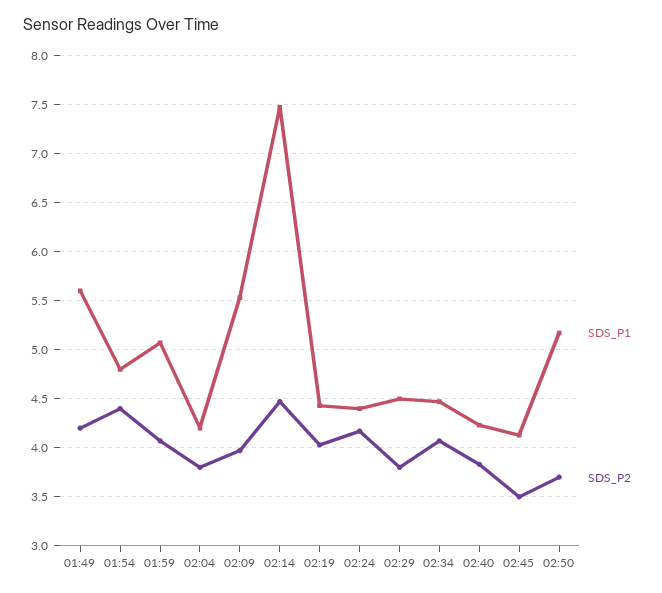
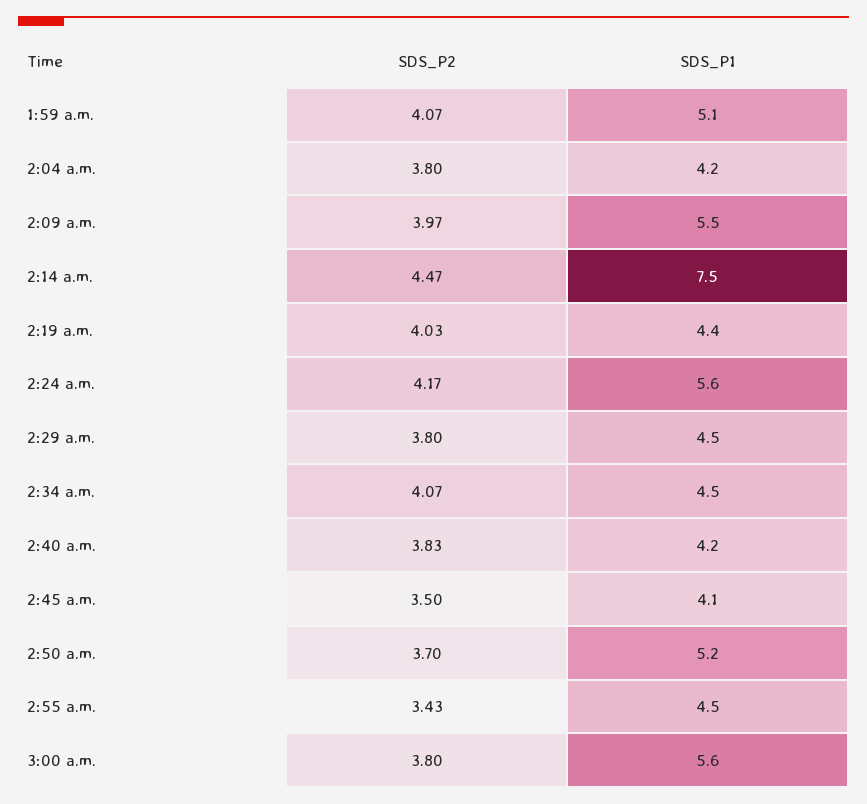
SDS_P1, 01:49: 5.6 -> none
SDS_P2, 01:49: 4.2 -> none
SDS_P1, 01:54: 4.8 -> none
SDS_P2, 01:54: 4.4 -> none
SDS_P1, 02:24: 4.4 -> 5.6
SDS_P2, 2:55 a.m.: none -> 3.43
SDS_P1, 2:55 a.m.: none -> 4.5
SDS_P2, 3:00 a.m.: none -> 3.8
SDS_P1, 3:00 a.m.: none -> 5.6

